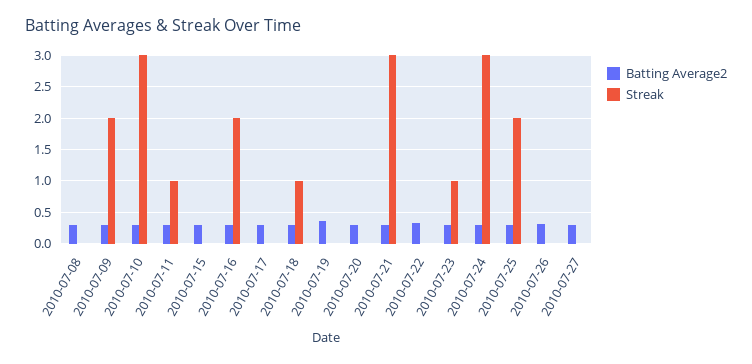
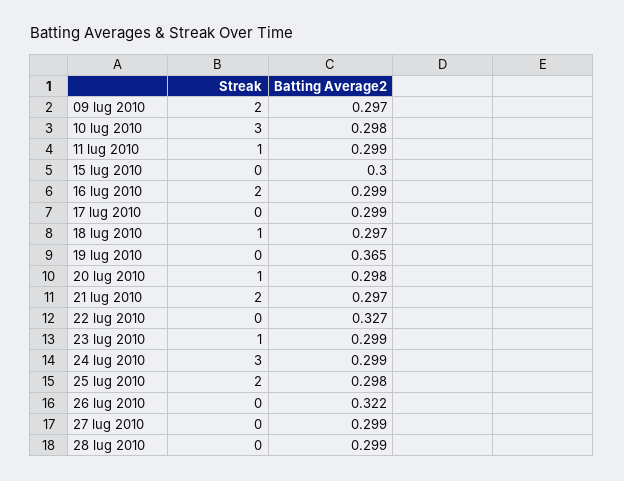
Batting Average2, 2010-07-08: 0.3 -> none
Streak, 2010-07-08: 0 -> none
Streak, 2010-07-20: 0 -> 1
Streak, 2010-07-21: 3 -> 2
Streak, 28 lug 2010: none -> 0
Batting Average2, 28 lug 2010: none -> 0.299

